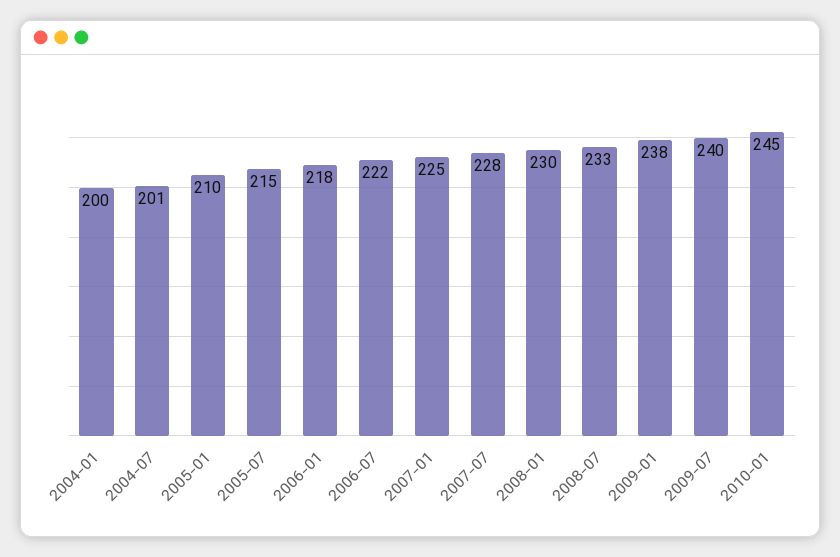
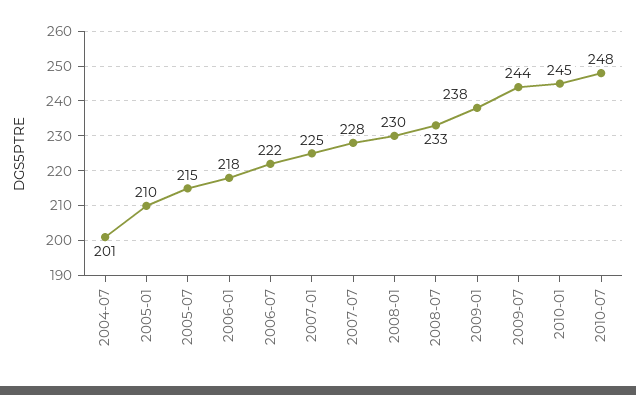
2004-01: 200 -> none
2009-07: 240 -> 244
2010-07: none -> 248

